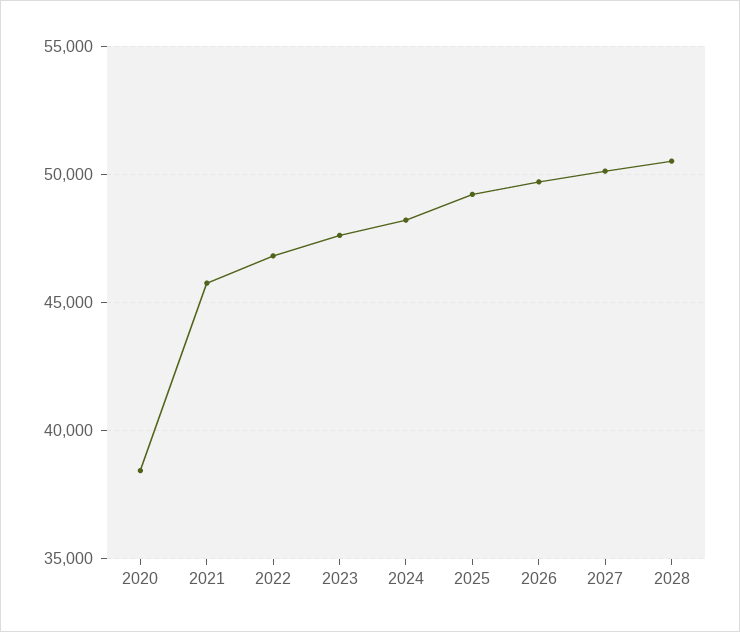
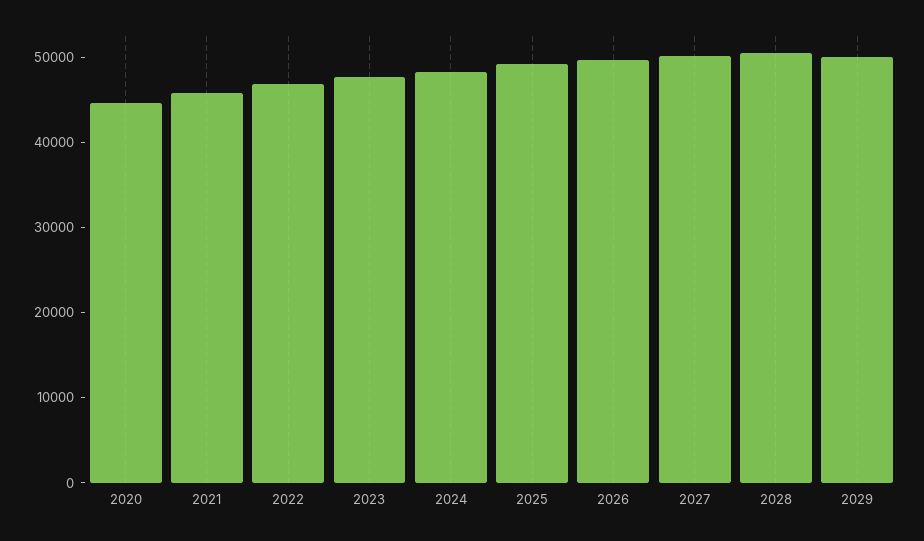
2020: 38500 -> 44000
2029: none -> 50000

